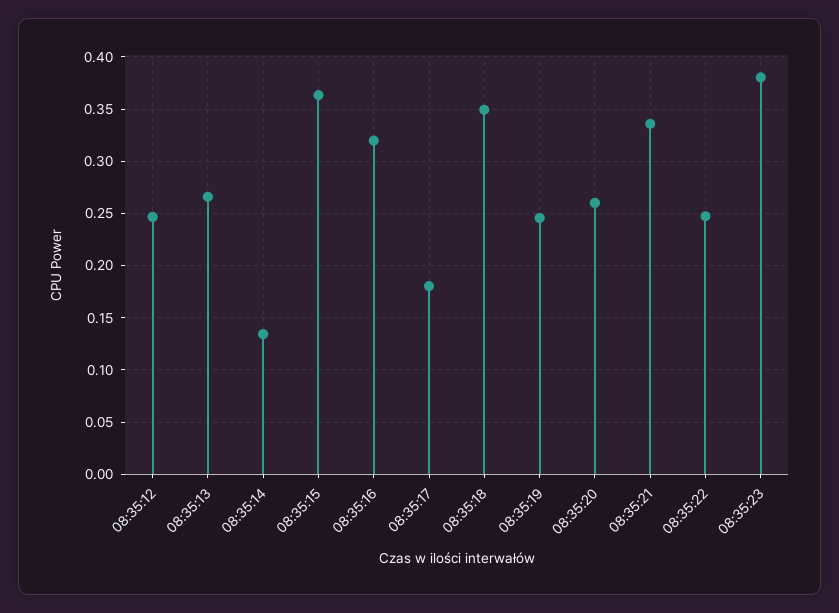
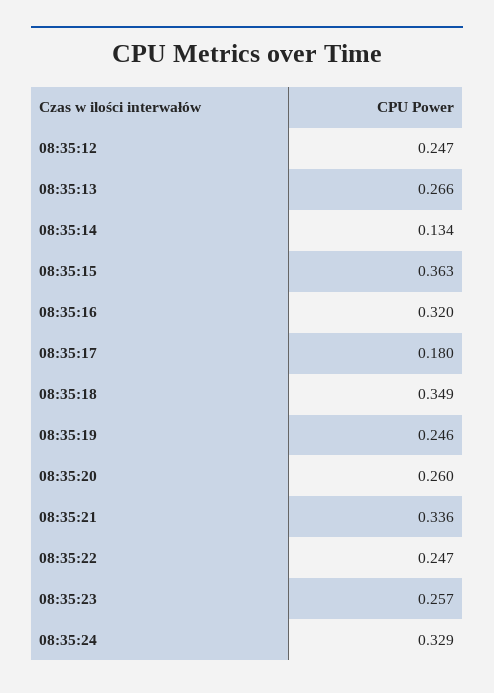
08:35:23: 0.38 -> 0.257
08:35:24: none -> 0.329

